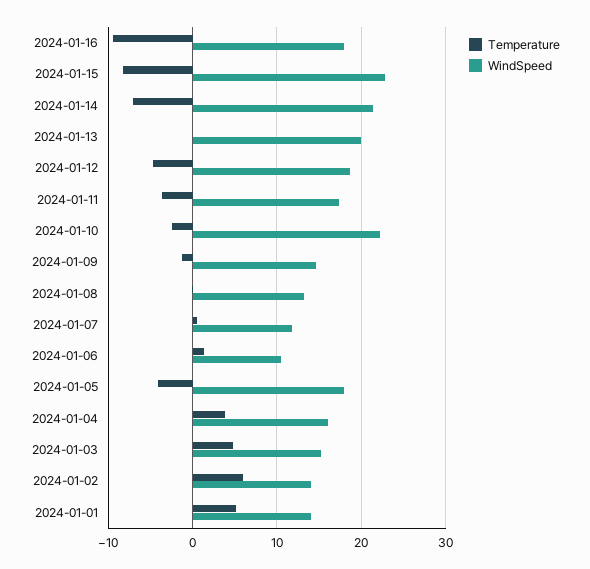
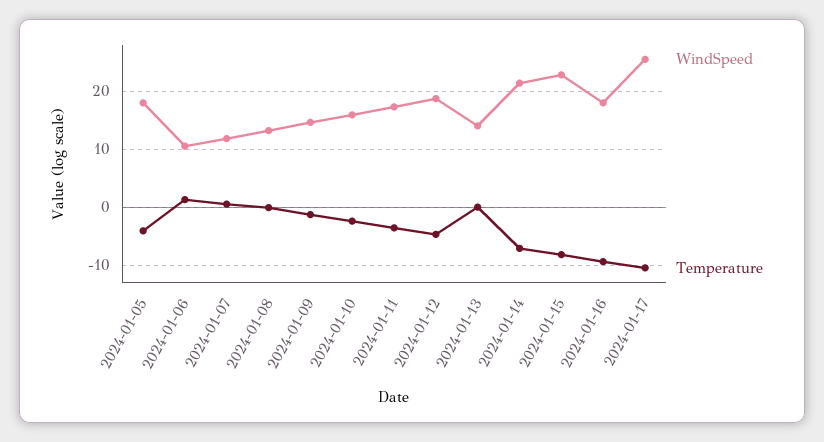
WindSpeed, 2024-01-13: 20 -> 14
WindSpeed, 2024-01-10: 22 -> 16
Temperature, 2024-01-04: 4 -> none
WindSpeed, 2024-01-04: 16 -> none
Temperature, 2024-01-03: 5 -> none
WindSpeed, 2024-01-03: 15 -> none
Temperature, 2024-01-02: 6 -> none
WindSpeed, 2024-01-02: 14 -> none
Temperature, 2024-01-01: 5 -> none
WindSpeed, 2024-01-01: 14 -> none
WindSpeed, 2024-01-17: none -> 26
Temperature, 2024-01-17: none -> -10

